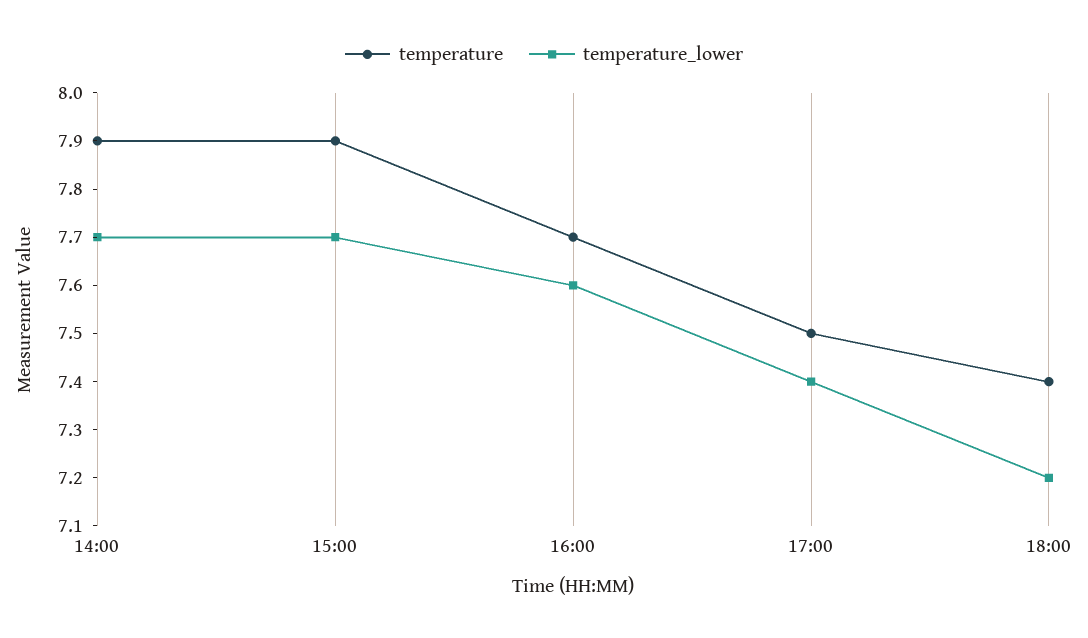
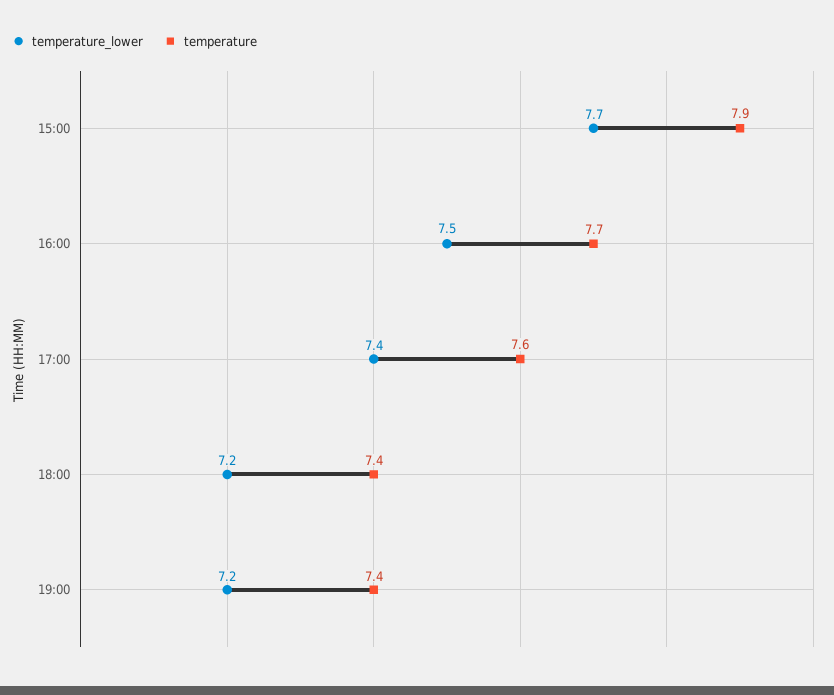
temperature, 14:00: 7.9 -> none
temperature_lower, 14:00: 7.7 -> none
temperature_lower, 16:00: 7.6 -> 7.5
temperature, 17:00: 7.5 -> 7.6
temperature_lower, 19:00: none -> 7.2
temperature, 19:00: none -> 7.4

